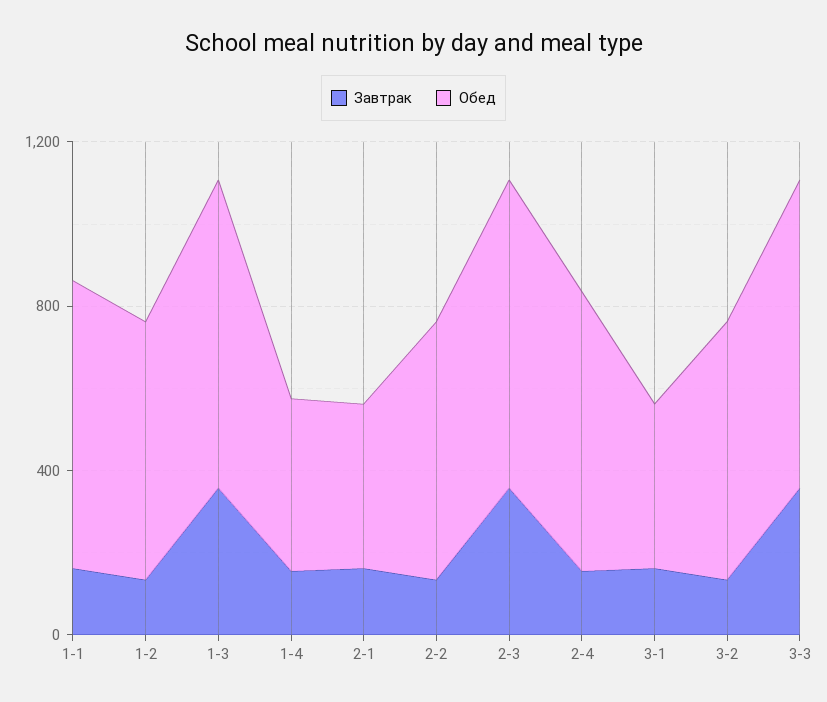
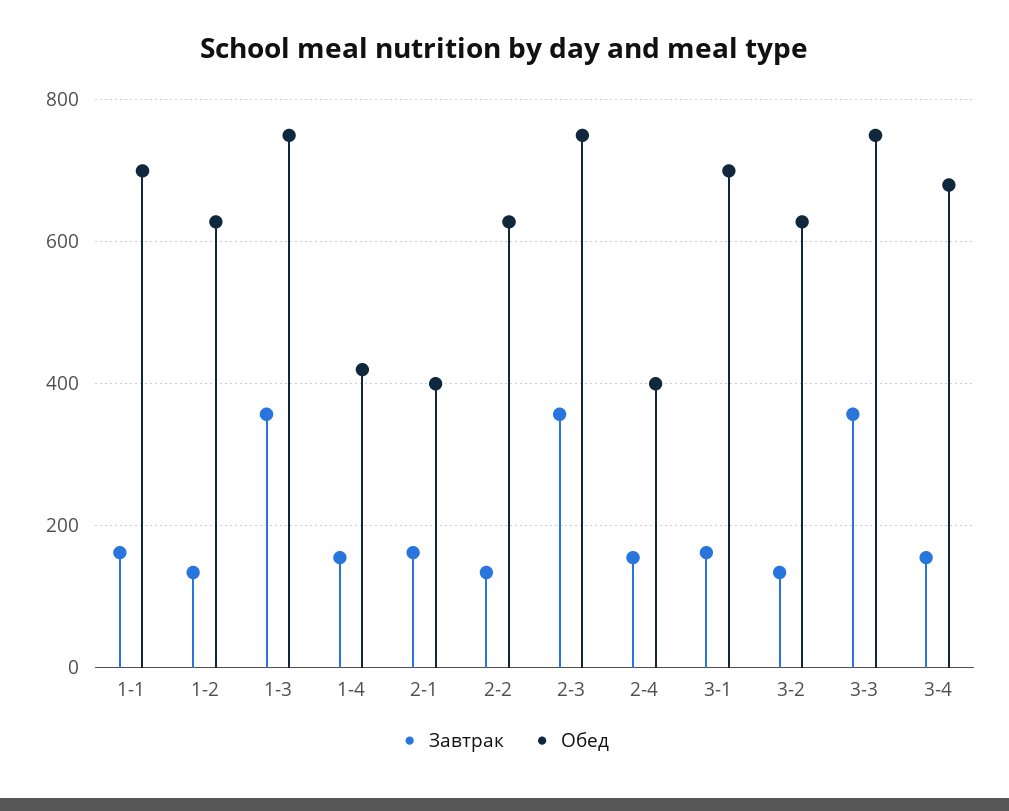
Обед, 2-4: 700 -> 400
Обед, 3-1: 400 -> 700
Завтрак, 3-4: none -> 160
Обед, 3-4: none -> 680

